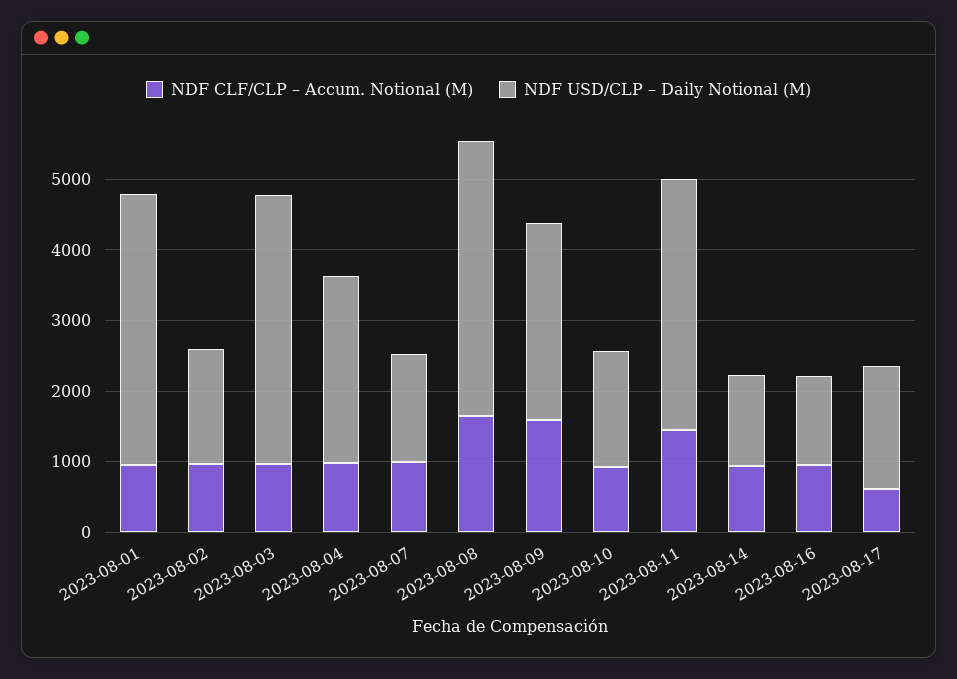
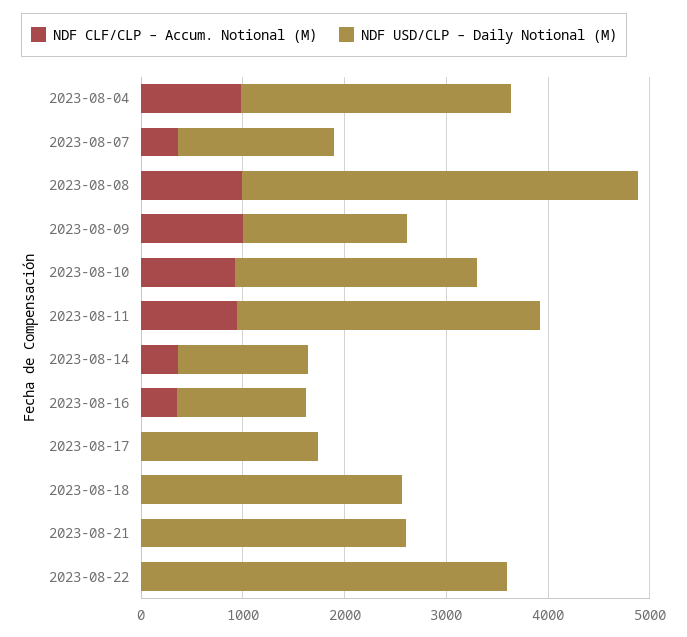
NDF CLF/CLP – Accum. Notional (M), 2023-08-01: 1000 -> none
NDF USD/CLP – Daily Notional (M), 2023-08-01: 3800 -> none
NDF CLF/CLP – Accum. Notional (M), 2023-08-02: 1000 -> none
NDF USD/CLP – Daily Notional (M), 2023-08-02: 1600 -> none
NDF CLF/CLP – Accum. Notional (M), 2023-08-03: 1000 -> none
NDF USD/CLP – Daily Notional (M), 2023-08-03: 3800 -> none
NDF CLF/CLP – Accum. Notional (M), 2023-08-07: 1000 -> 400
NDF CLF/CLP – Accum. Notional (M), 2023-08-08: 1600 -> 1000
NDF CLF/CLP – Accum. Notional (M), 2023-08-09: 1600 -> 1000
NDF USD/CLP – Daily Notional (M), 2023-08-09: 2800 -> 1600
NDF USD/CLP – Daily Notional (M), 2023-08-10: 1600 -> 2400
NDF CLF/CLP – Accum. Notional (M), 2023-08-11: 1400 -> 1000
NDF USD/CLP – Daily Notional (M), 2023-08-11: 3600 -> 3000
NDF CLF/CLP – Accum. Notional (M), 2023-08-14: 1000 -> 400
NDF CLF/CLP – Accum. Notional (M), 2023-08-16: 1000 -> 400
NDF CLF/CLP – Accum. Notional (M), 2023-08-17: 600 -> 0
NDF CLF/CLP – Accum. Notional (M), 2023-08-18: none -> 0
NDF USD/CLP – Daily Notional (M), 2023-08-18: none -> 2600
NDF CLF/CLP – Accum. Notional (M), 2023-08-21: none -> 0
NDF USD/CLP – Daily Notional (M), 2023-08-21: none -> 2600
NDF CLF/CLP – Accum. Notional (M), 2023-08-22: none -> 0
NDF USD/CLP – Daily Notional (M), 2023-08-22: none -> 3600

